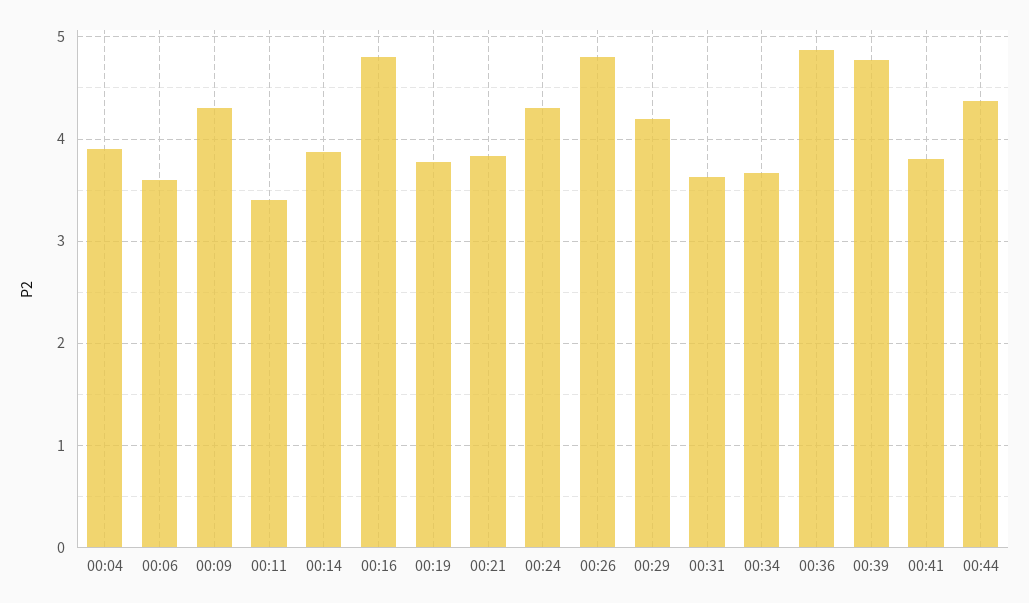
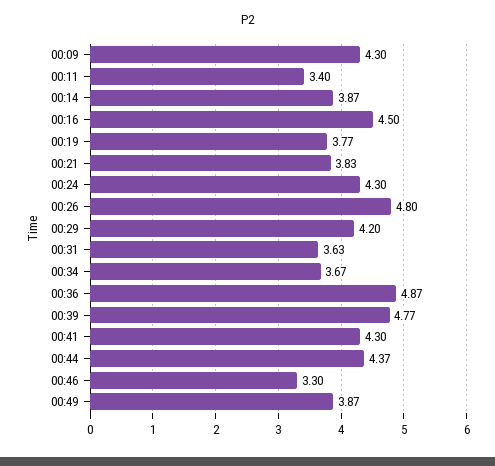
00:04: 3.9 -> none
00:06: 3.6 -> none
00:16: 4.8 -> 4.5
00:41: 3.8 -> 4.3
00:46: none -> 3.3
00:49: none -> 3.87

